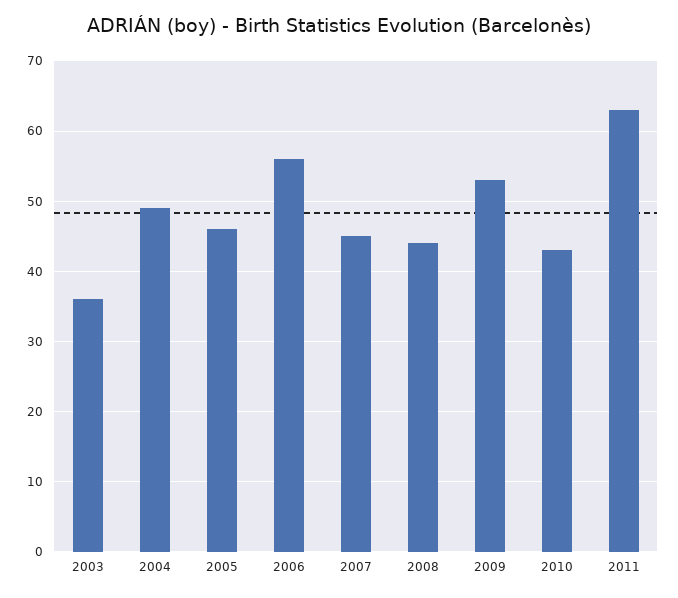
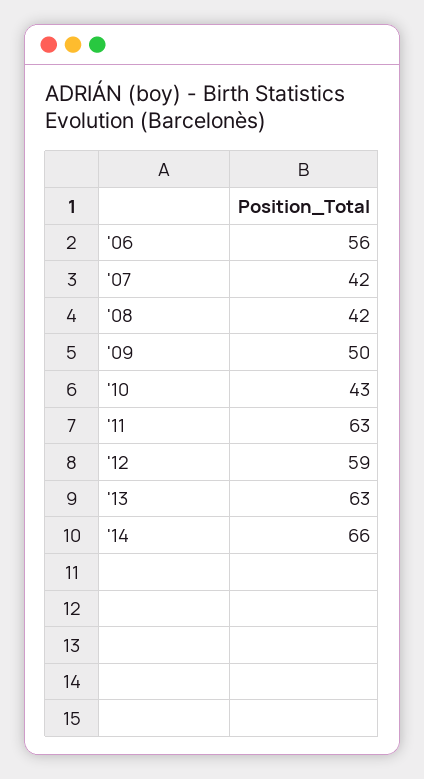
2003: 36 -> none
2004: 49 -> none
2005: 46 -> none
2007: 45 -> 42
2008: 44 -> 42
2009: 53 -> 50
'12: none -> 59
'13: none -> 63
'14: none -> 66

